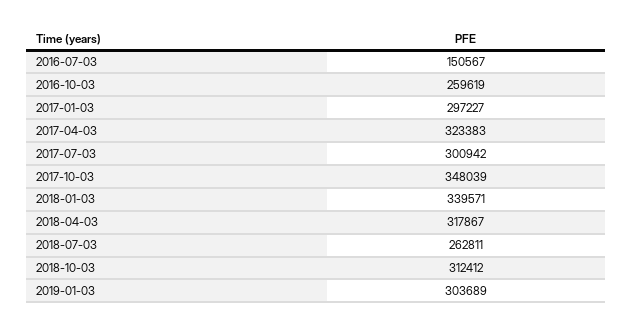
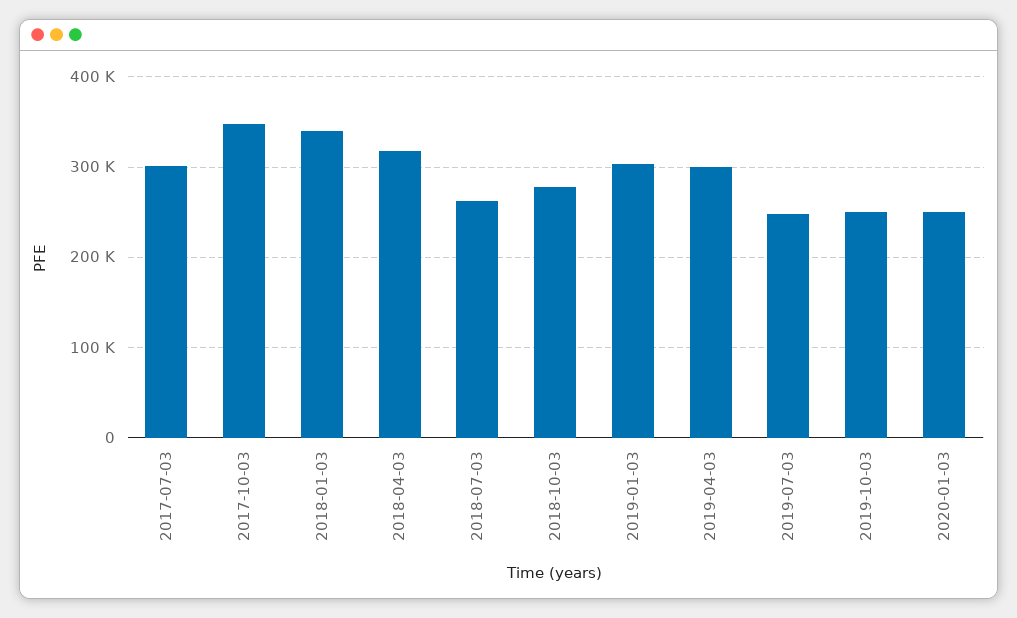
2016-07-03: 150567 -> none
2016-10-03: 259619 -> none
2017-01-03: 297227 -> none
2017-04-03: 323383 -> none
2018-10-03: 312412 -> 280000
2019-04-03: none -> 300000
2019-07-03: none -> 250000
2019-10-03: none -> 250000
2020-01-03: none -> 250000

